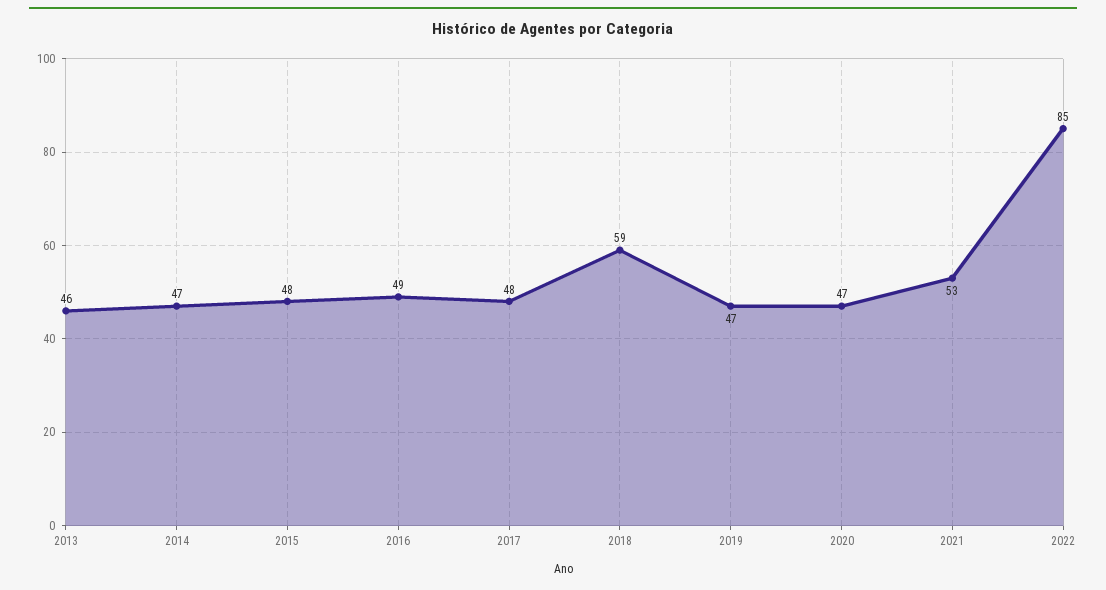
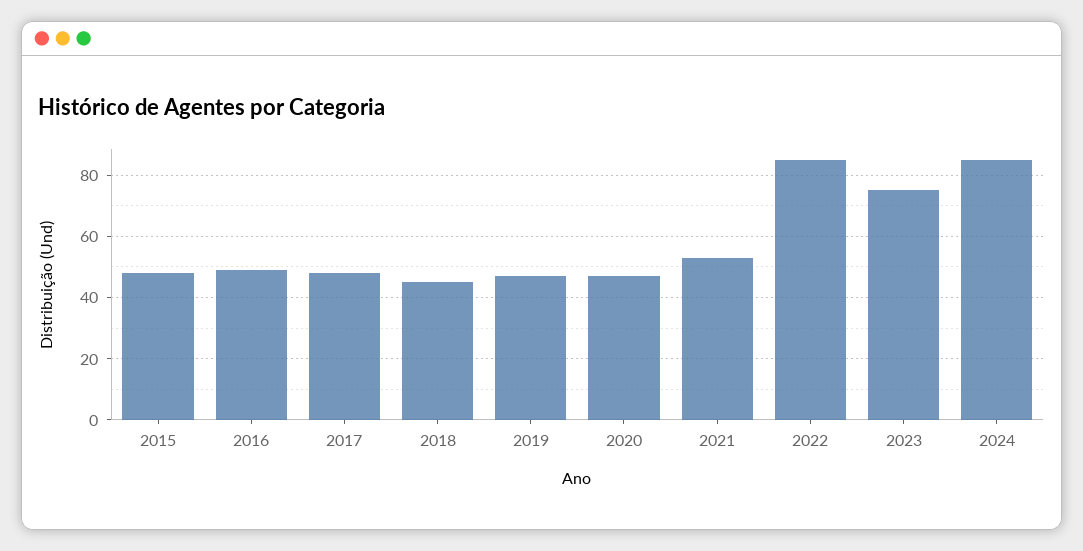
2013: 46 -> none
2014: 47 -> none
2018: 59 -> 45
2023: none -> 75
2024: none -> 85

